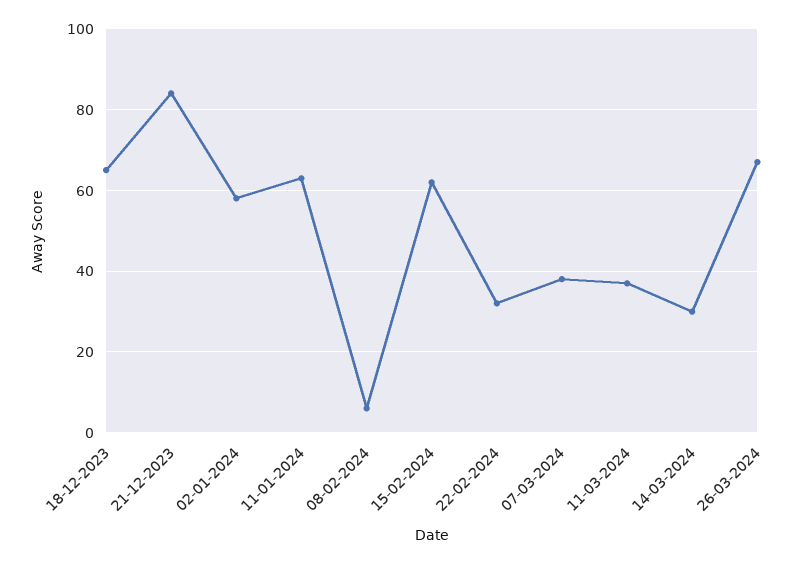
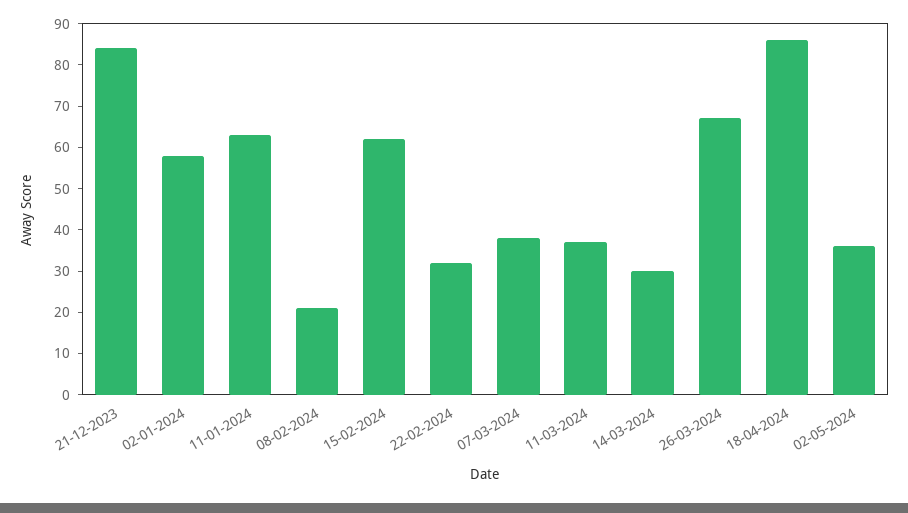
18-12-2023: 65 -> none
08-02-2024: 5 -> 20
18-04-2024: none -> 85
02-05-2024: none -> 35

